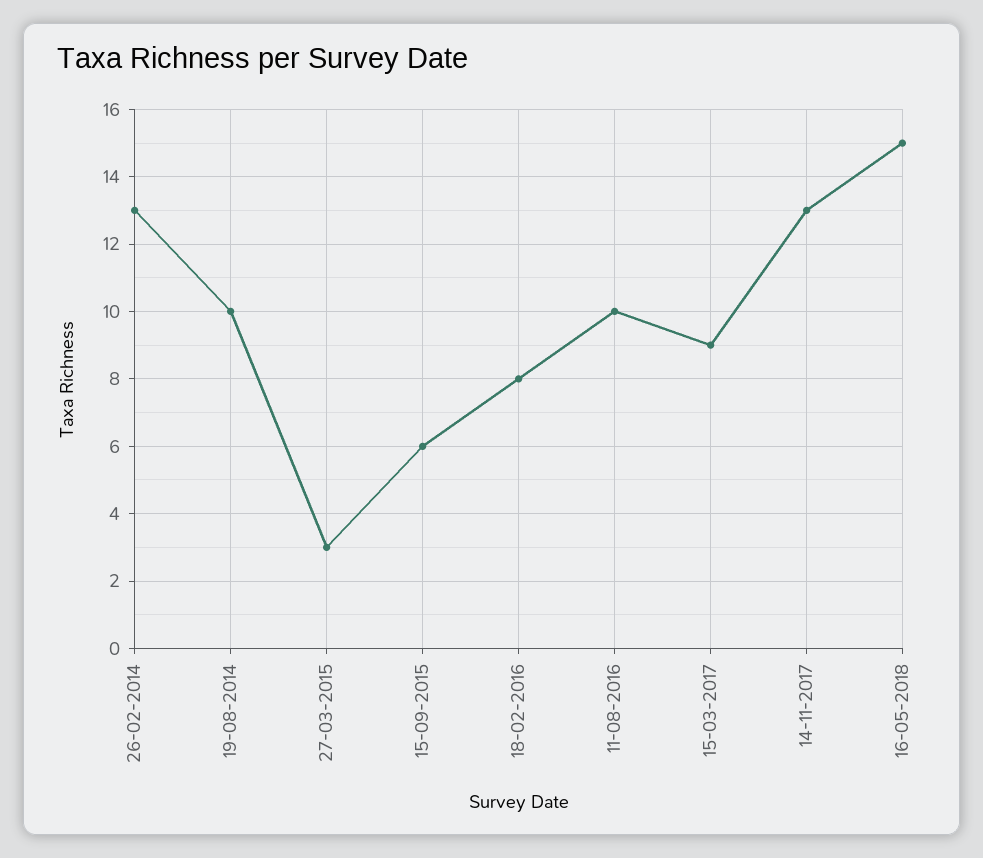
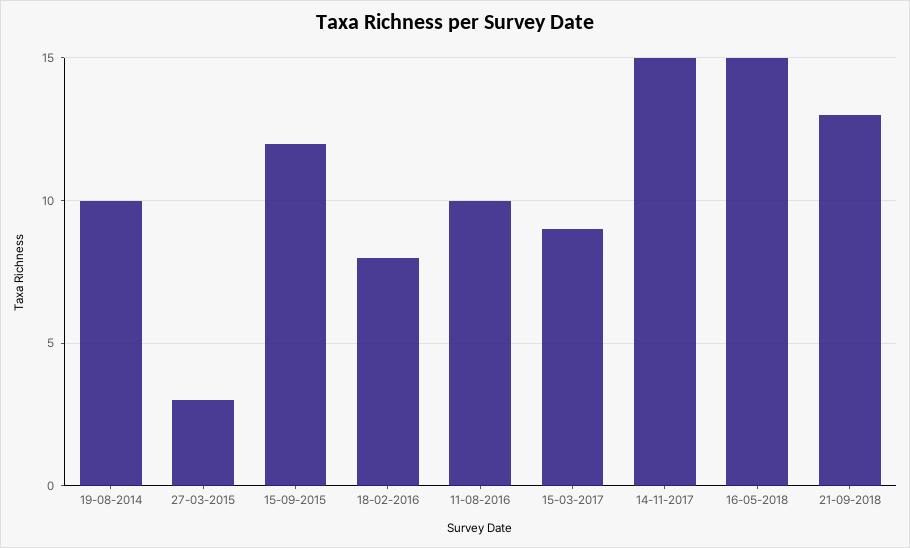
26-02-2014: 13 -> none
15-09-2015: 6 -> 12
14-11-2017: 13 -> 15
21-09-2018: none -> 13

